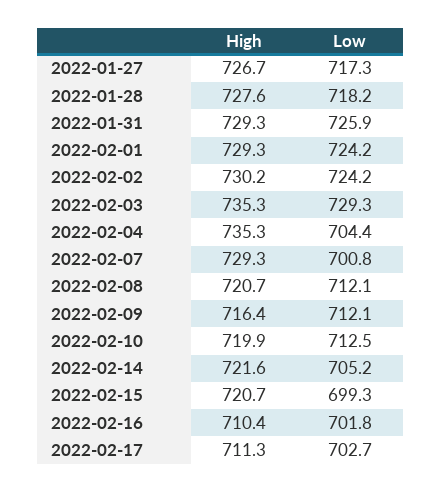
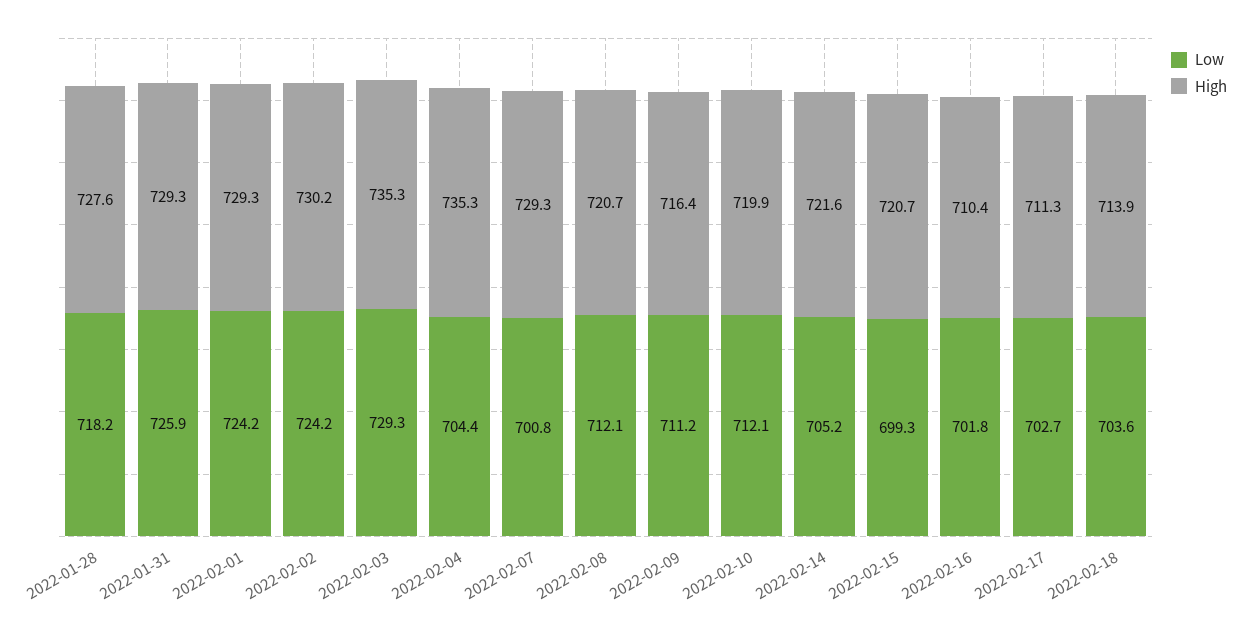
High, 2022-01-27: 726.7 -> none
Low, 2022-01-27: 717.3 -> none
Low, 2022-02-09: 712.1 -> 711.2
Low, 2022-02-10: 712.5 -> 712.1
Low, 2022-02-18: none -> 703.6
High, 2022-02-18: none -> 713.9

